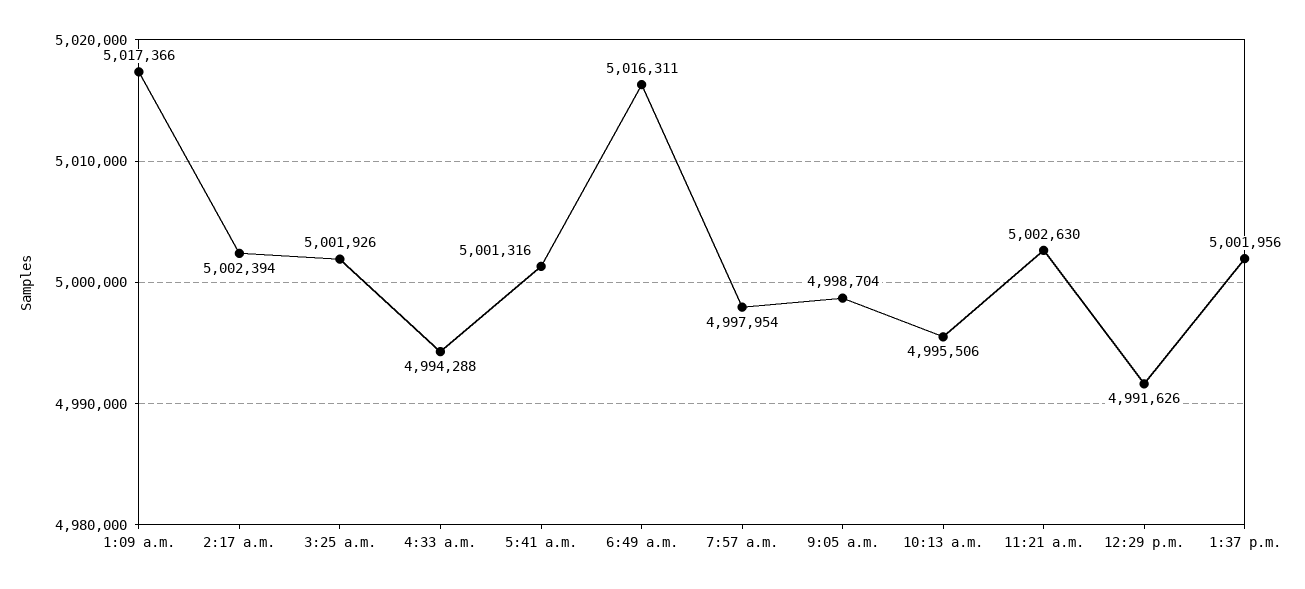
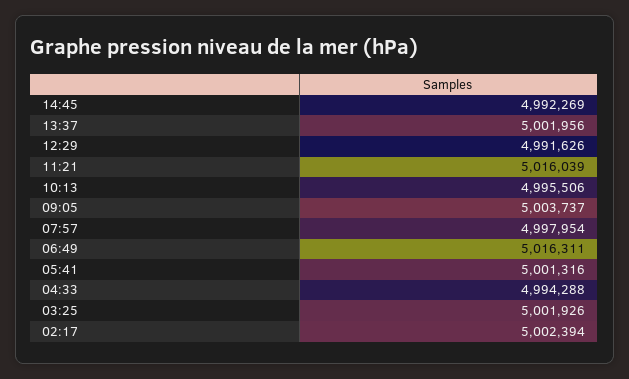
1:09 a.m.: 5017366 -> none
9:05 a.m.: 4998704 -> 5003737
11:21 a.m.: 5002630 -> 5016039
14:45: none -> 4992269

